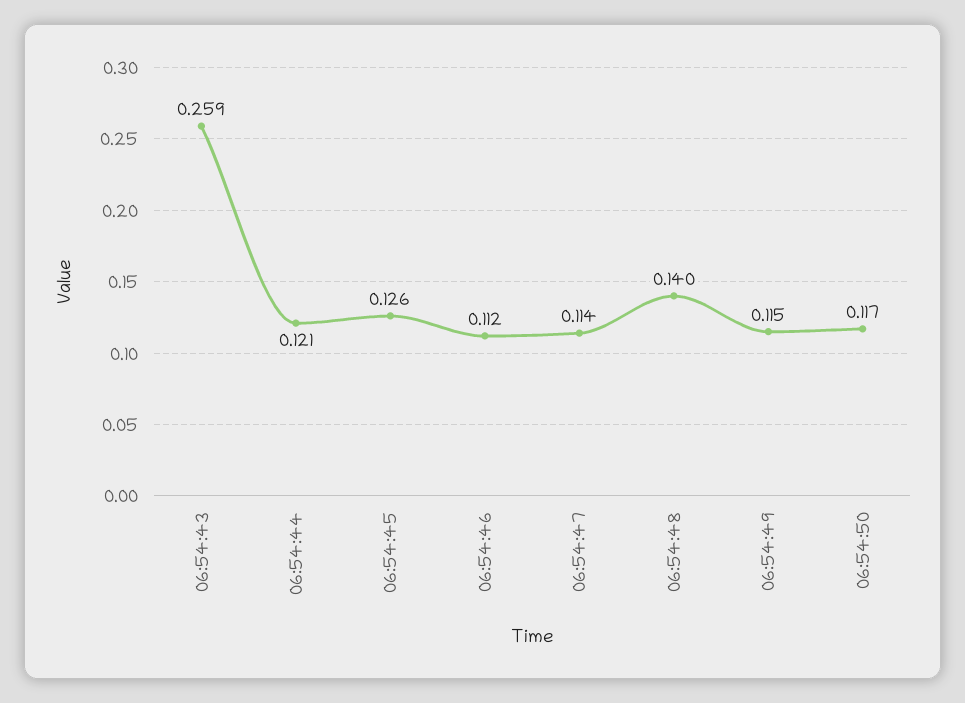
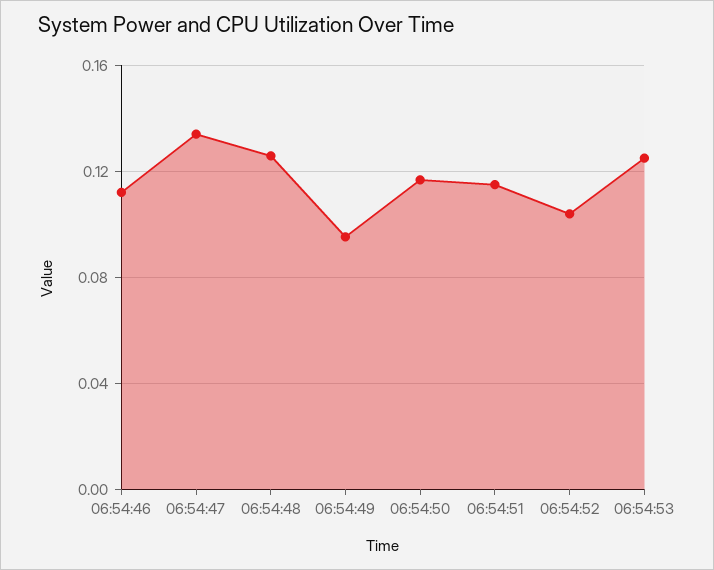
06:54:43: 0.259 -> none
06:54:44: 0.121 -> none
06:54:45: 0.126 -> none
06:54:47: 0.114 -> 0.135
06:54:48: 0.14 -> 0.125
06:54:49: 0.115 -> 0.095
06:54:51: none -> 0.115
06:54:52: none -> 0.105
06:54:53: none -> 0.125

